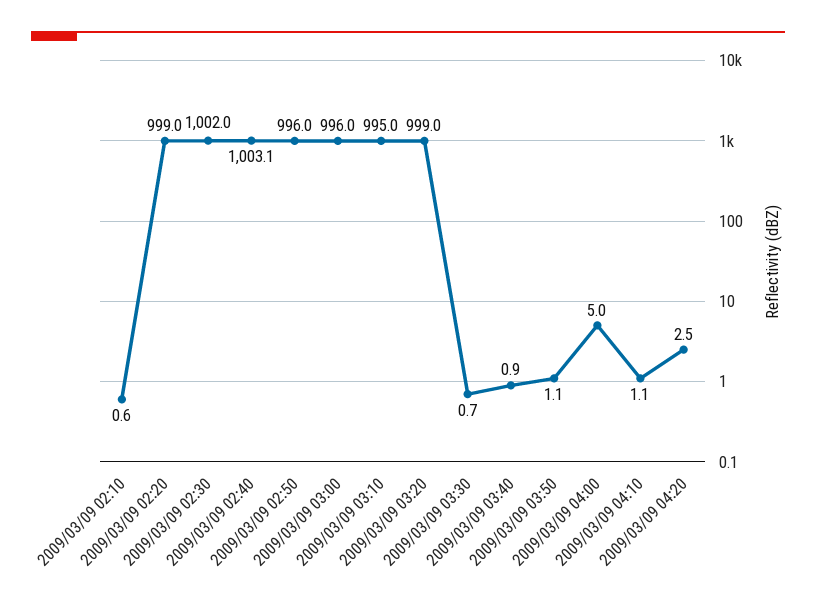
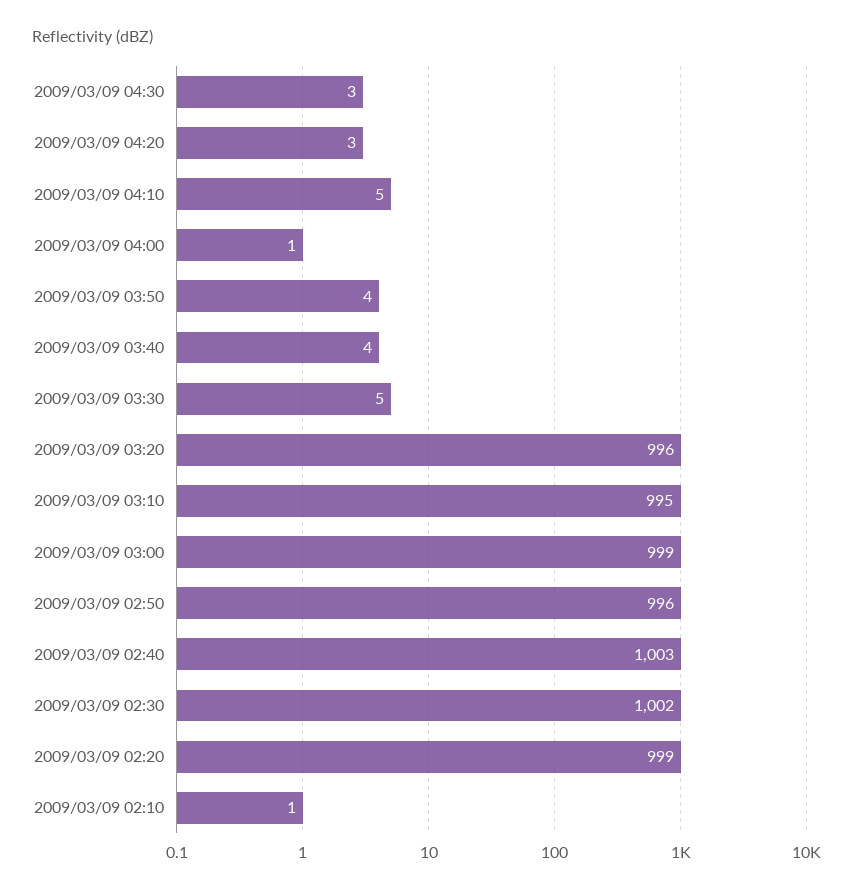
2009/03/09 03:00: 996 -> 999
2009/03/09 03:20: 999 -> 996
2009/03/09 03:30: 0.7 -> 5
2009/03/09 03:40: 0.9 -> 4
2009/03/09 03:50: 1.1 -> 4
2009/03/09 04:00: 5 -> 1
2009/03/09 04:10: 1.1 -> 5
2009/03/09 04:30: none -> 3

